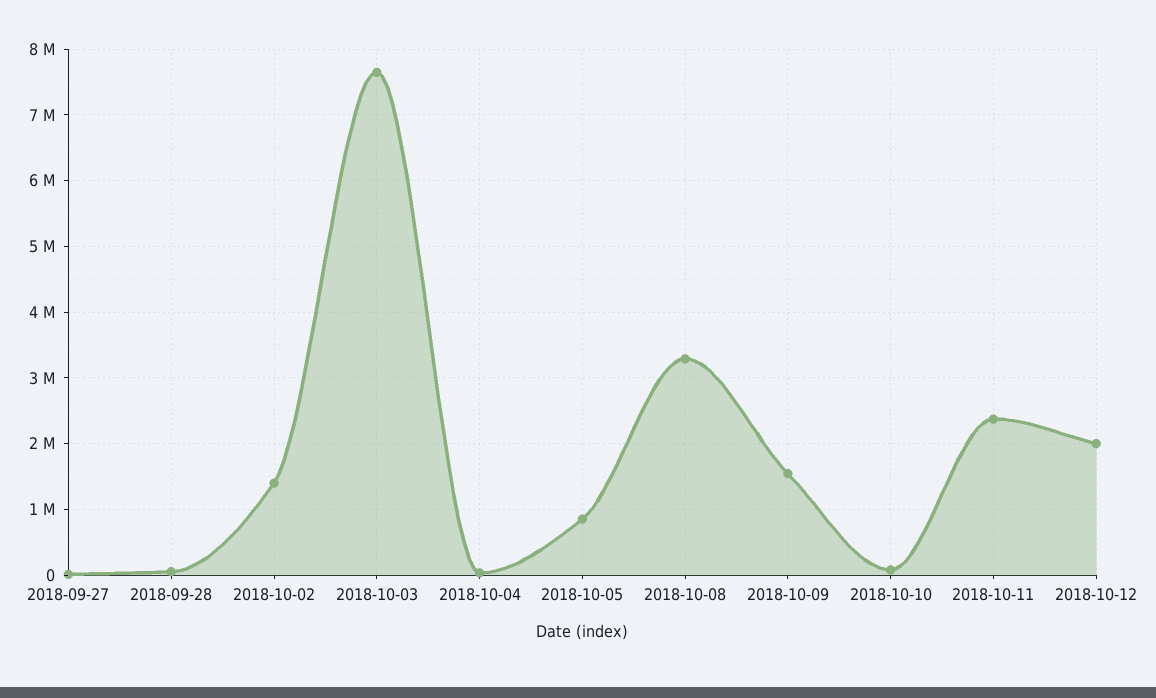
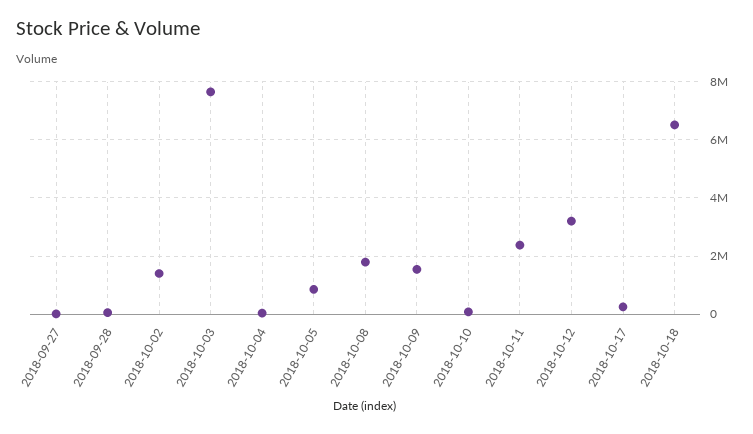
2018-10-08: 3300000 -> 1750000
2018-10-12: 2000000 -> 3250000
2018-10-17: none -> 250000
2018-10-18: none -> 6500000

